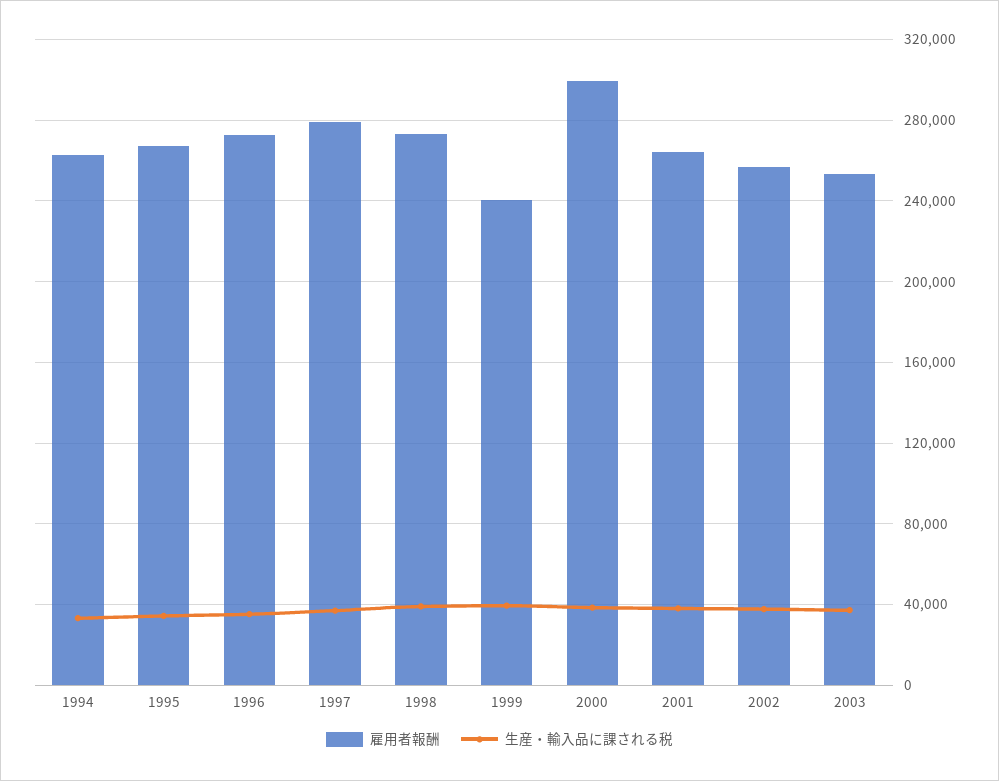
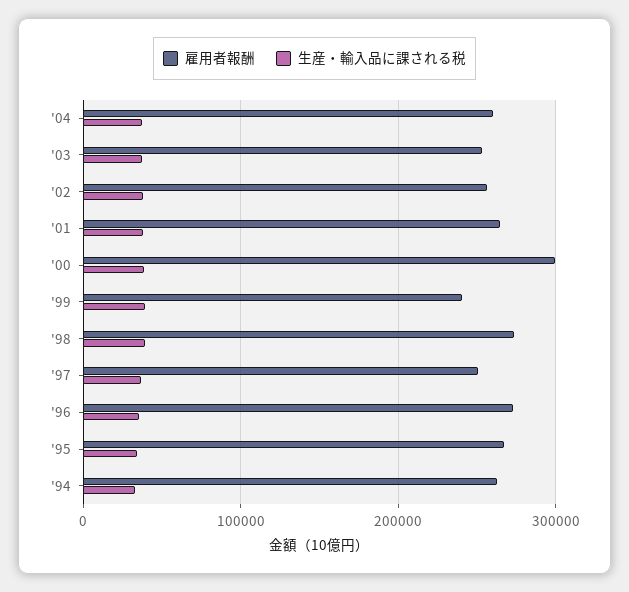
雇用者報酬, 1997: 280000 -> 250000
雇用者報酬, '04: none -> 260000
生産・輸入品に課される税, '04: none -> 40000

